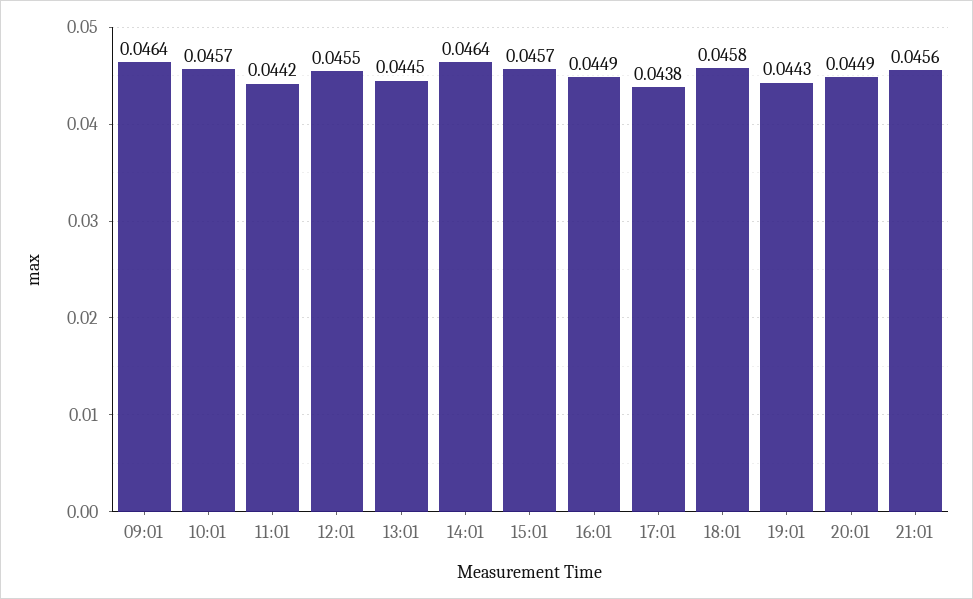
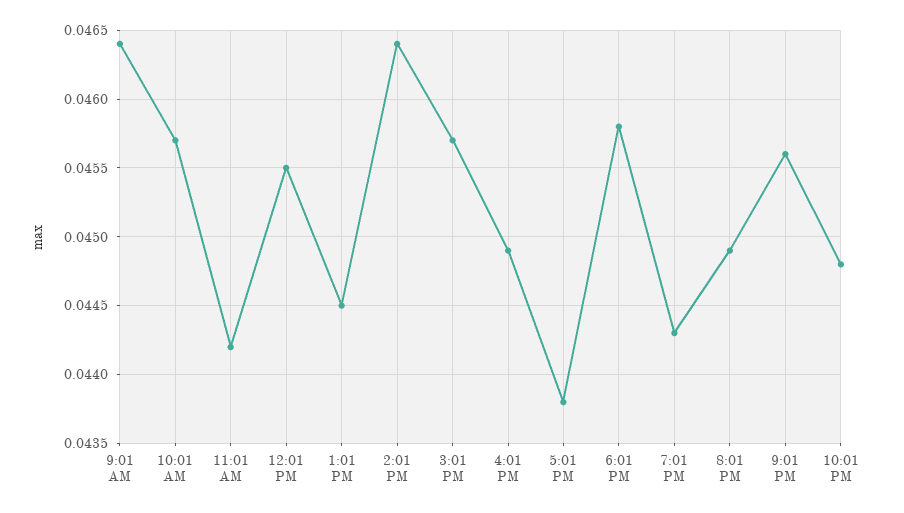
10:01 PM: none -> 0.0448

